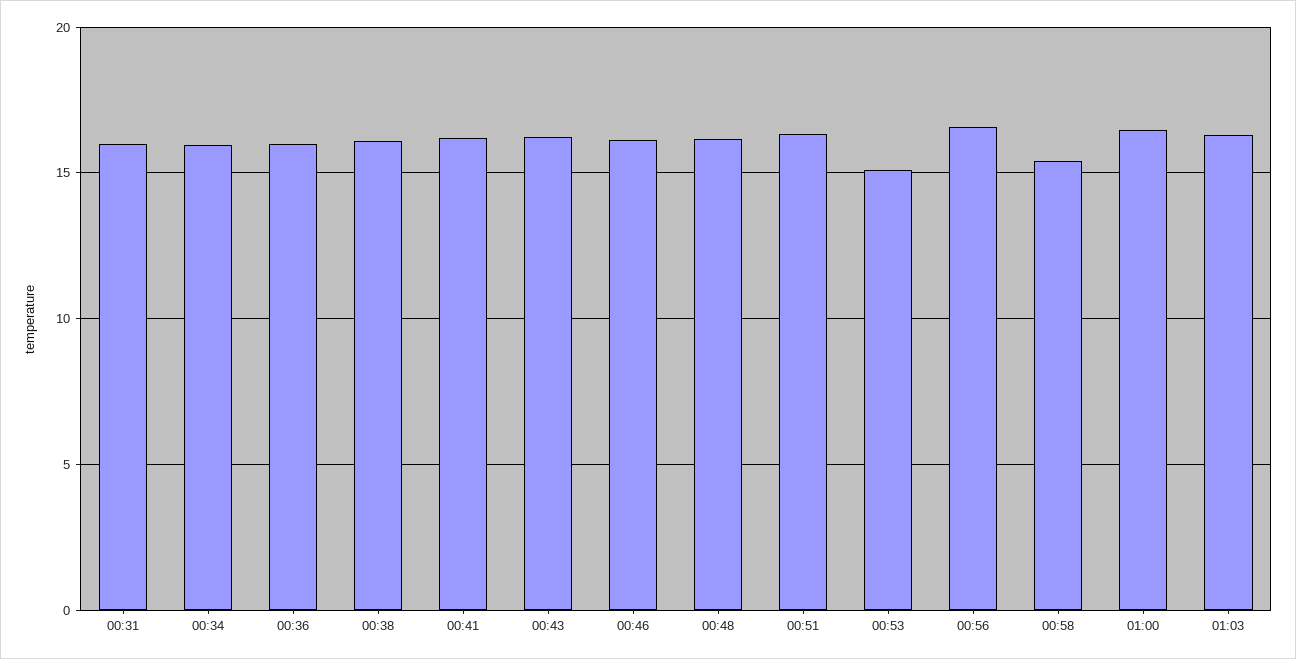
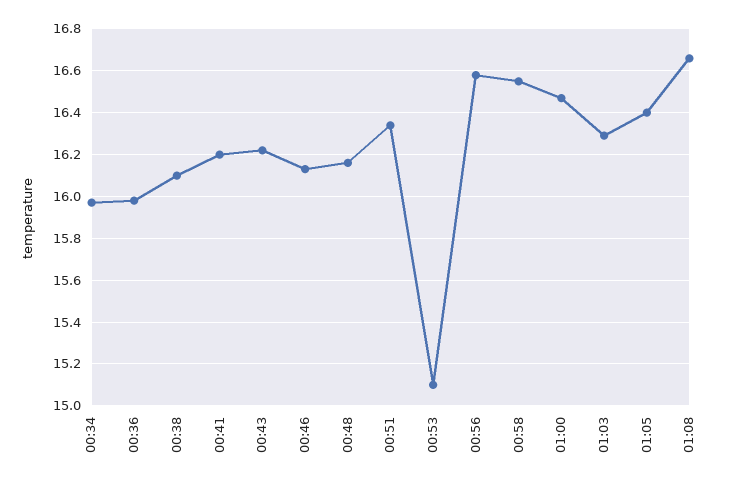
00:31: 16 -> none
00:58: 15.5 -> 16.55
01:05: none -> 16.4
01:08: none -> 16.65

